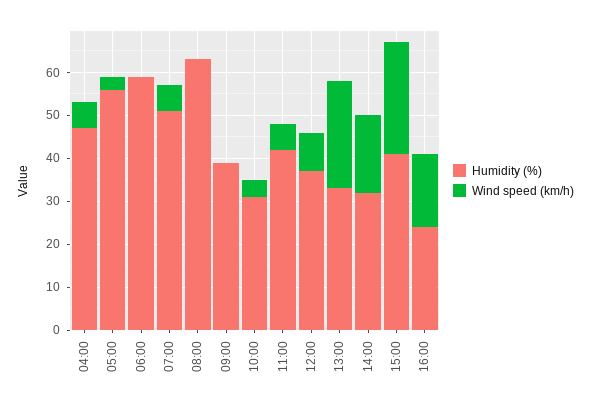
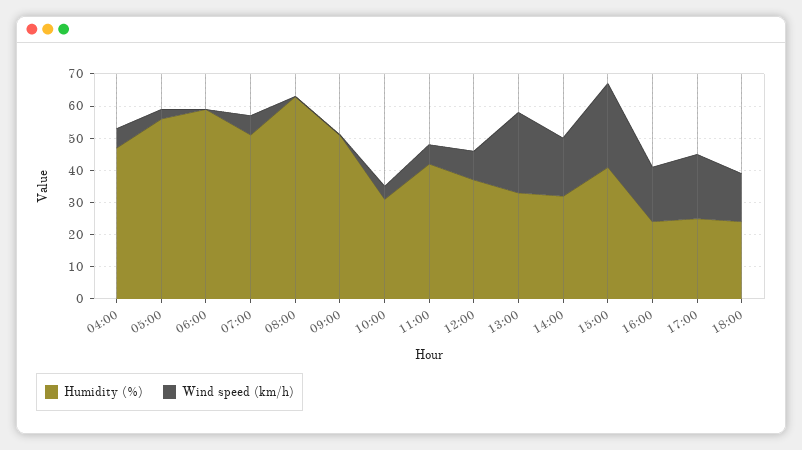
Humidity (%), 09:00: 40 -> 50
Humidity (%), 17:00: none -> 25
Wind speed (km/h), 17:00: none -> 20
Humidity (%), 18:00: none -> 25
Wind speed (km/h), 18:00: none -> 15

